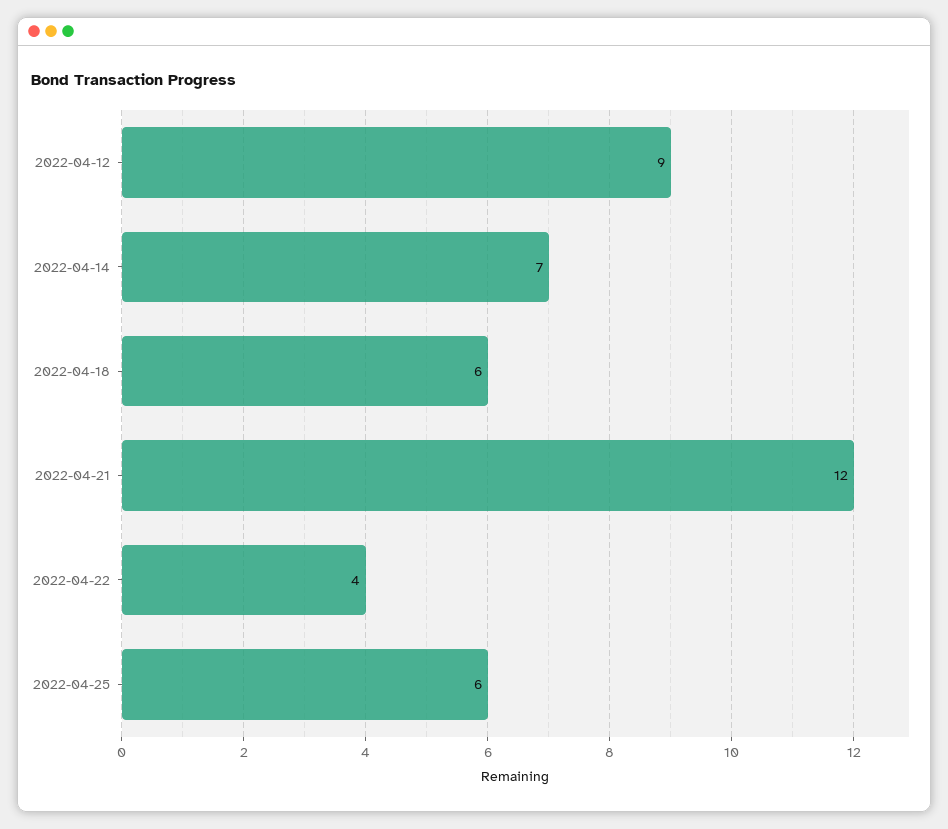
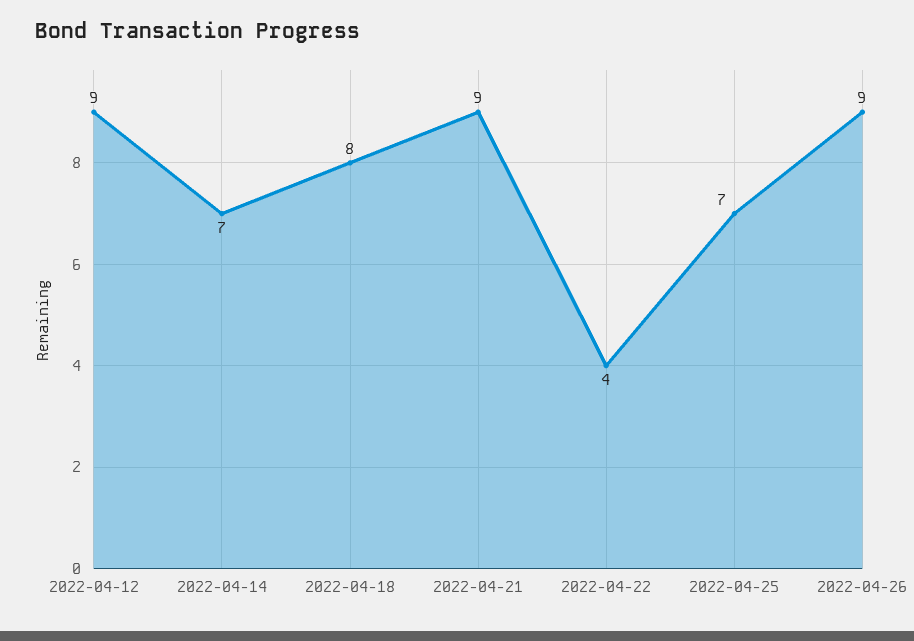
2022-04-18: 6 -> 8
2022-04-21: 12 -> 9
2022-04-25: 6 -> 7
2022-04-26: none -> 9

